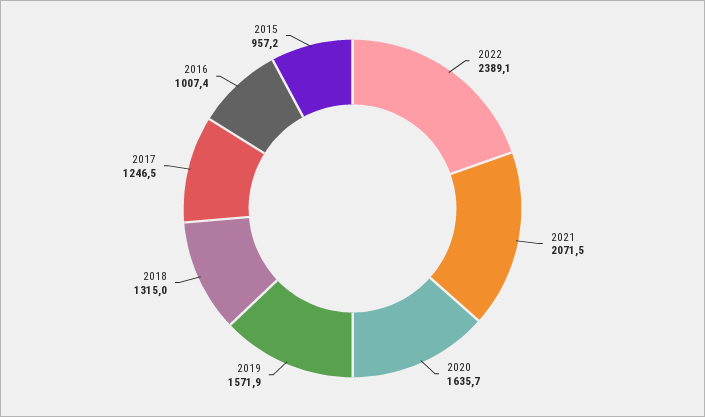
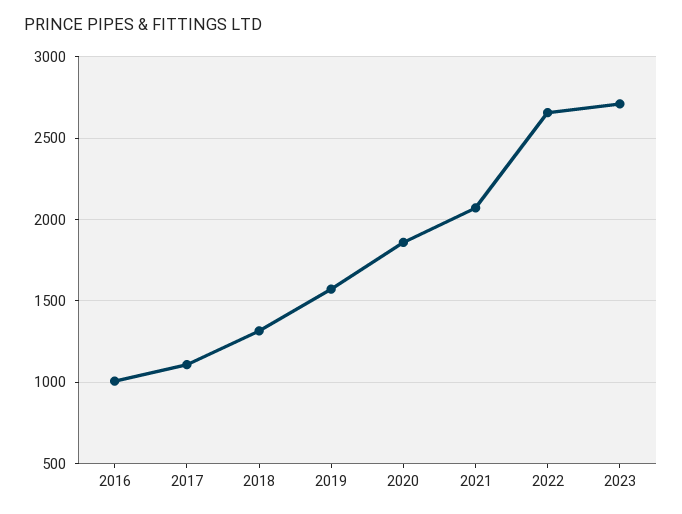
2022: 2389.1 -> 2650
2020: 1635.7 -> 1850
2017: 1246.5 -> 1100
2015: 957.2 -> none
2023: none -> 2700

